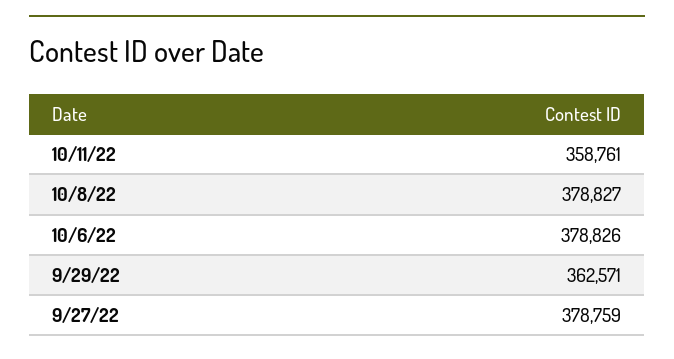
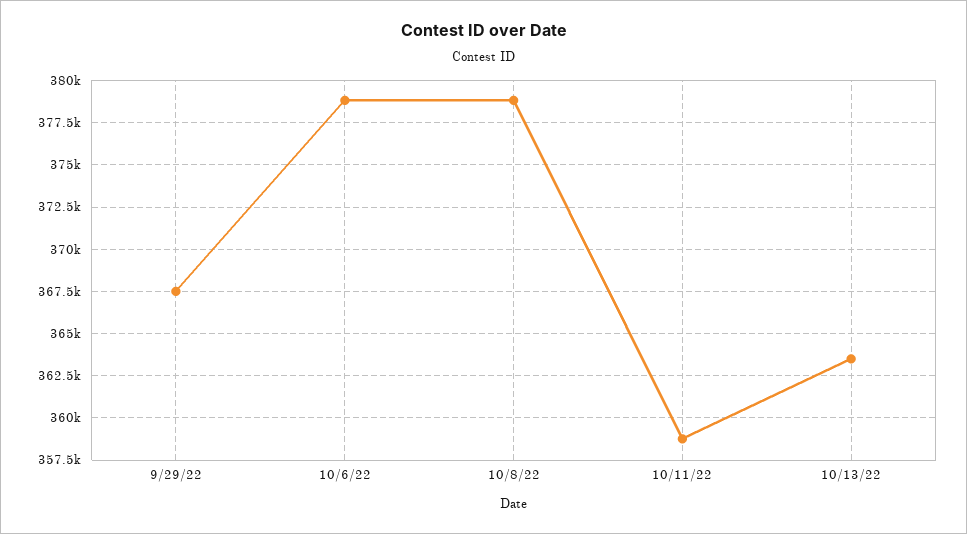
9/29/22: 362571 -> 367500
9/27/22: 378759 -> none
10/13/22: none -> 363500

